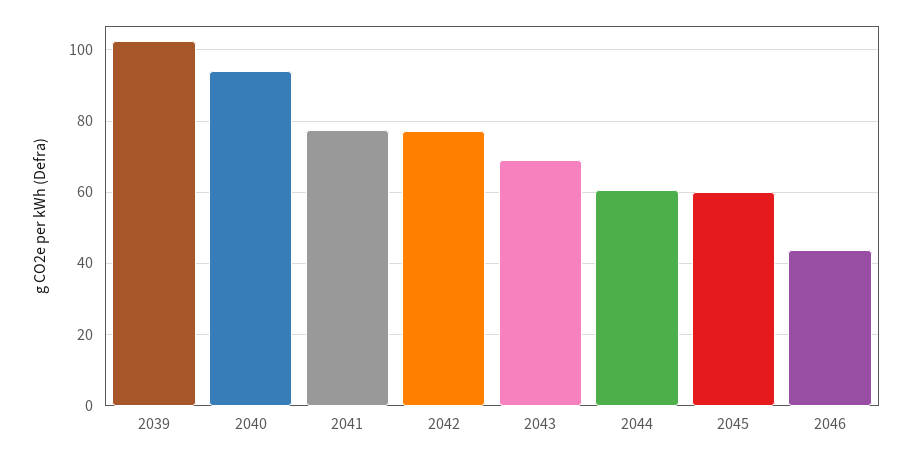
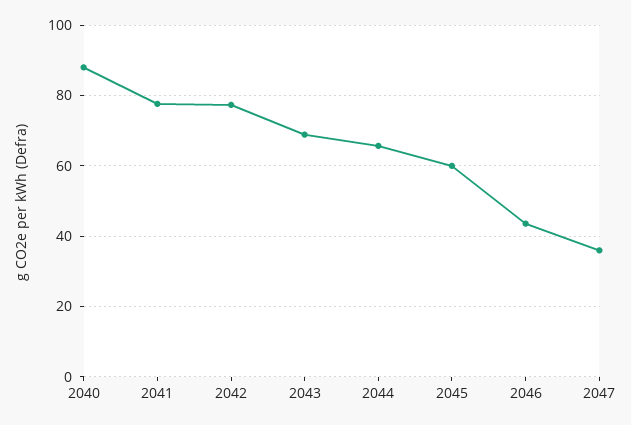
2039: 102 -> none
2040: 94 -> 88
2044: 60 -> 66
2047: none -> 36

